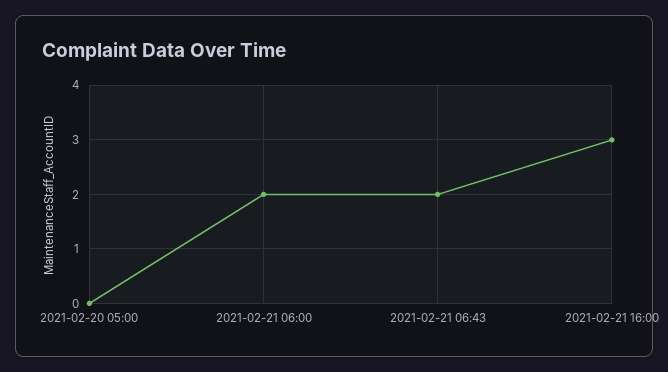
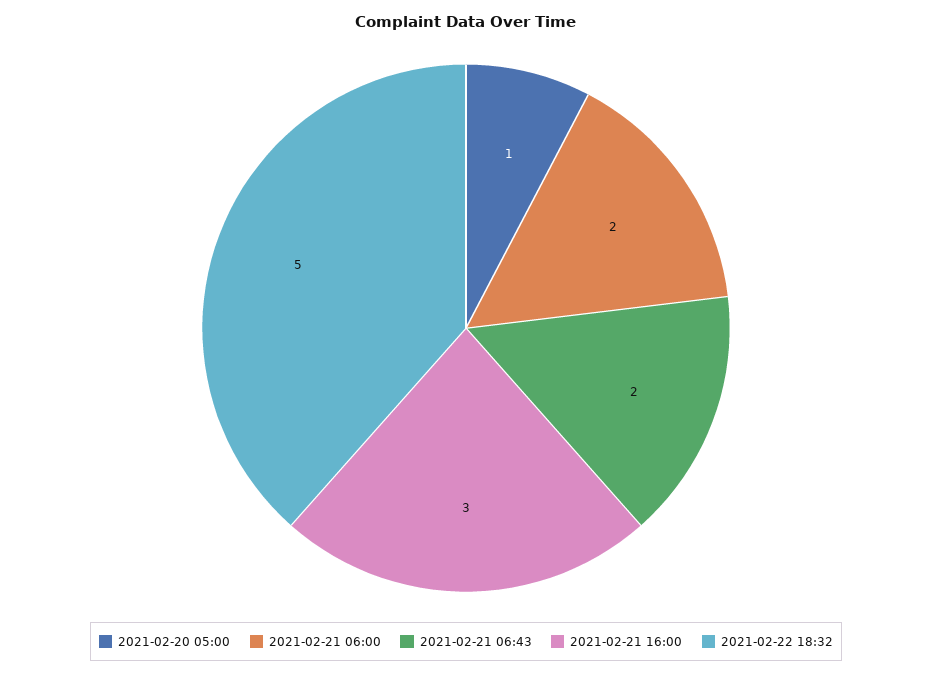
2021-02-20 05:00: 0 -> 1
2021-02-22 18:32: none -> 5

